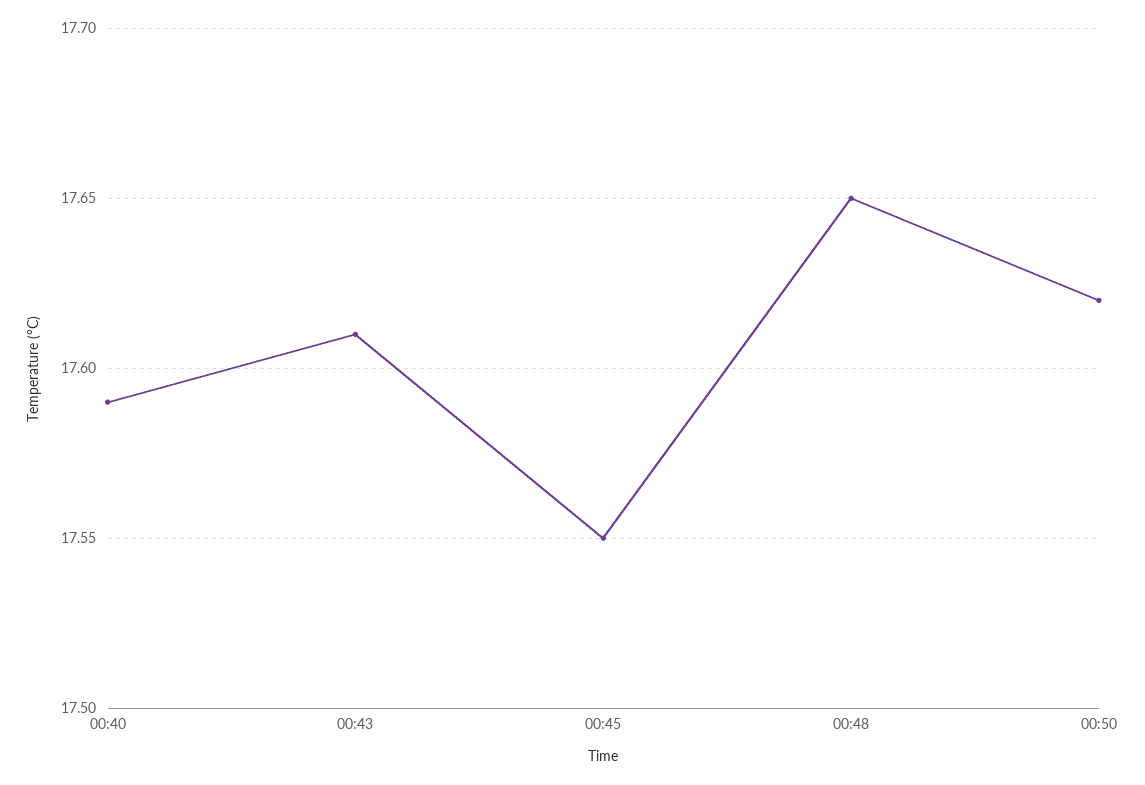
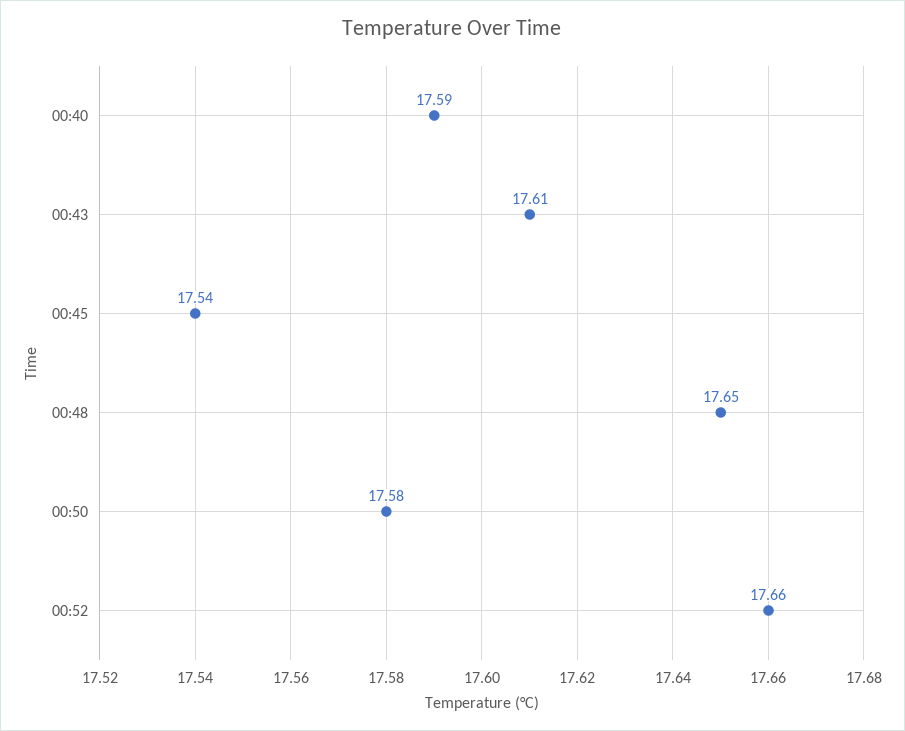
00:45: 17.55 -> 17.54
00:50: 17.62 -> 17.58
00:52: none -> 17.66

